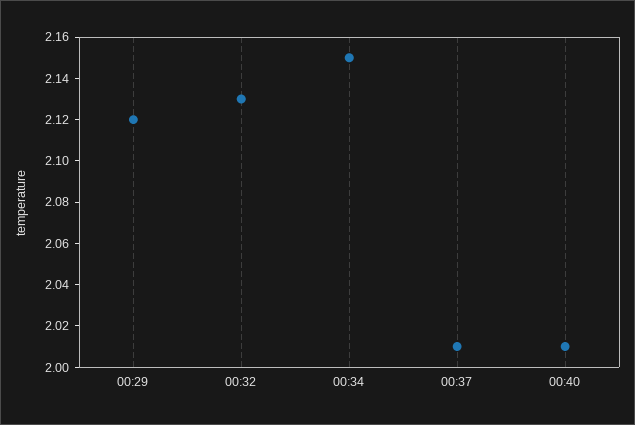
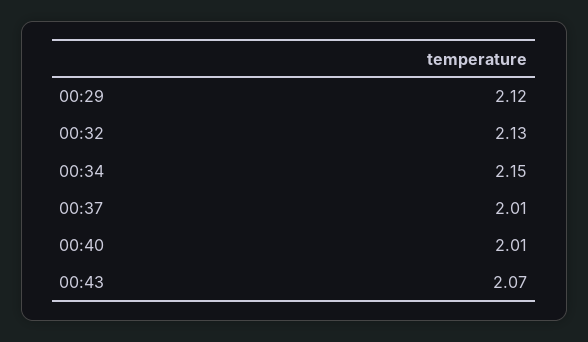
00:43: none -> 2.07

